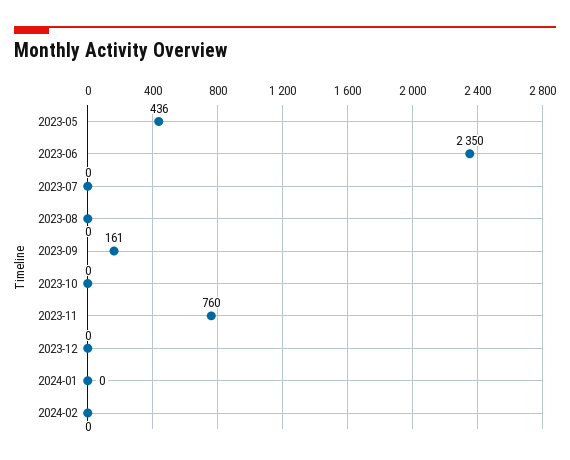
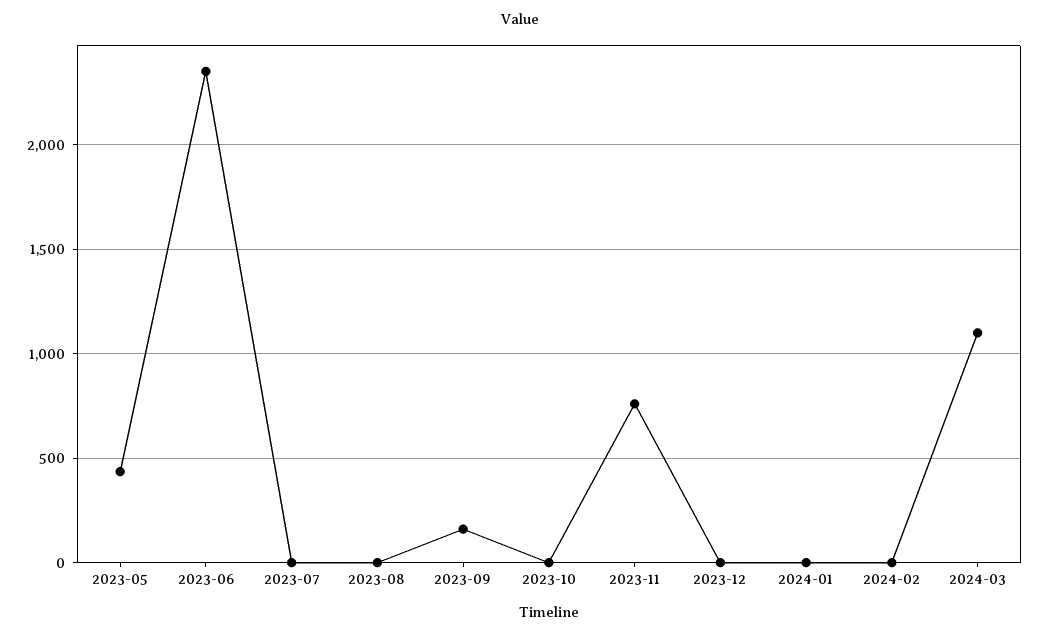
2024-03: none -> 1100

